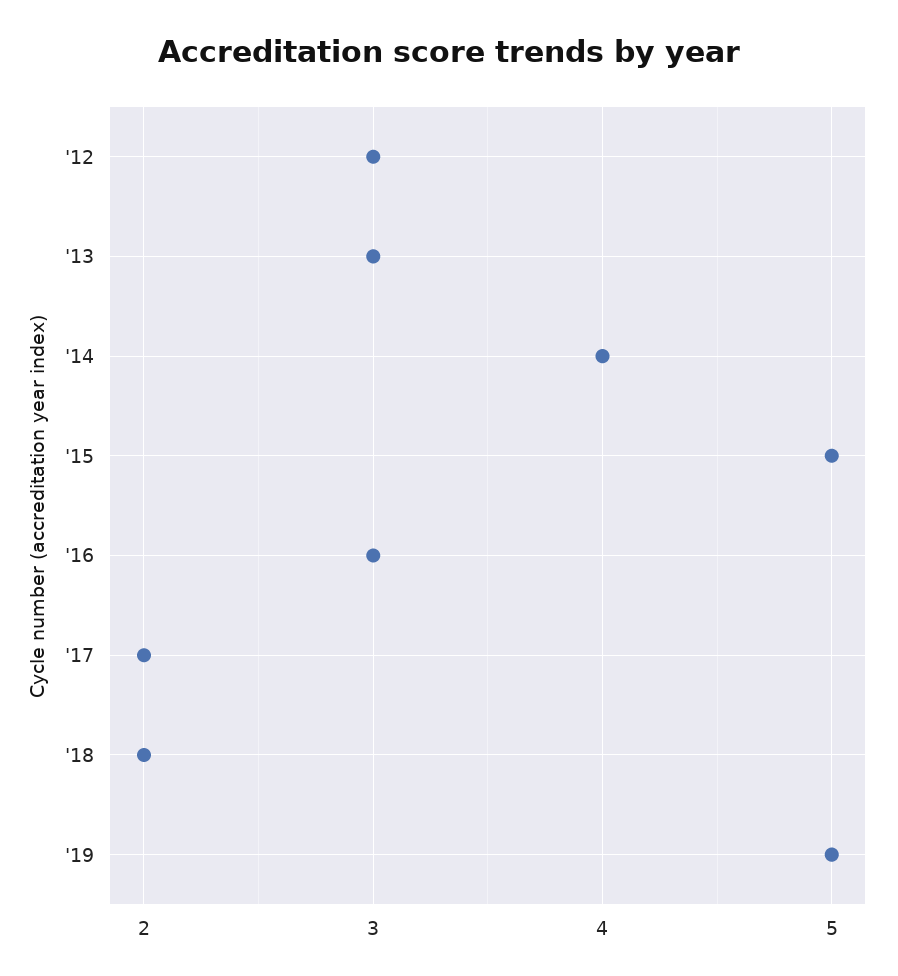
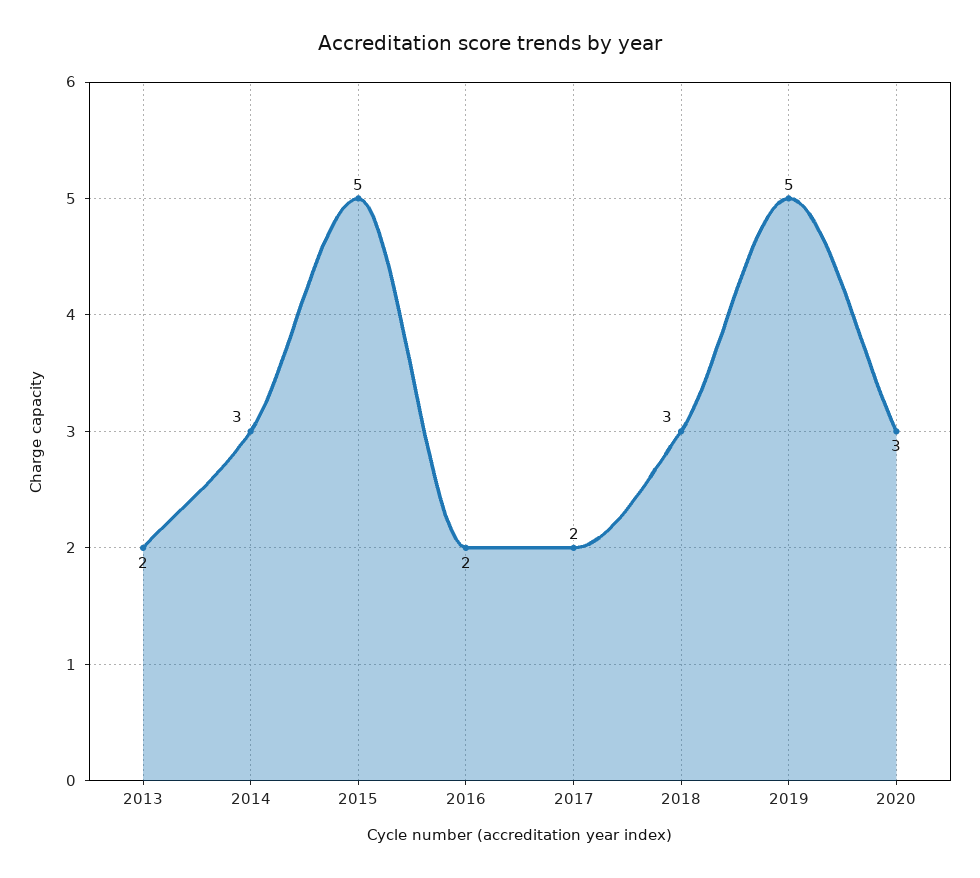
'12: 3 -> none
'13: 3 -> 2
'14: 4 -> 3
'16: 3 -> 2
'18: 2 -> 3
2020: none -> 3

